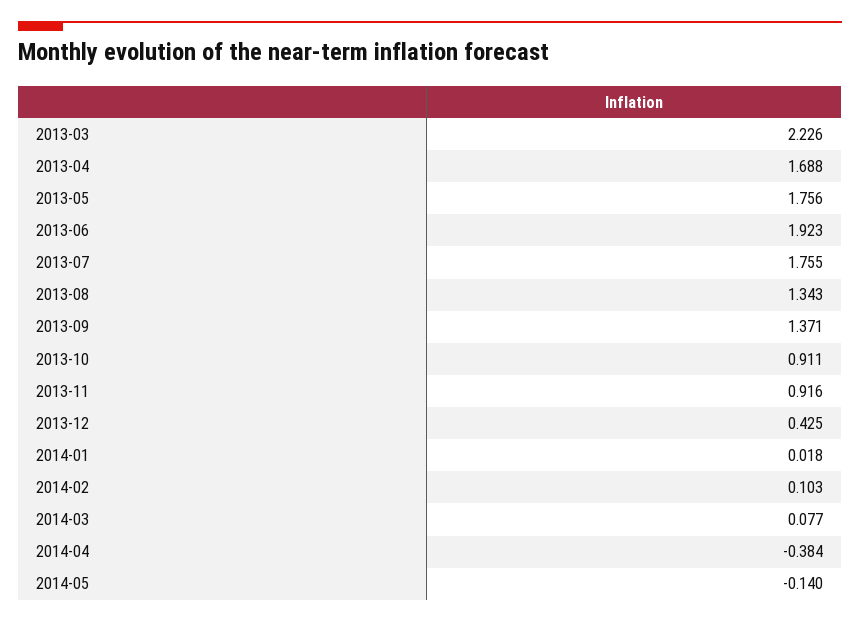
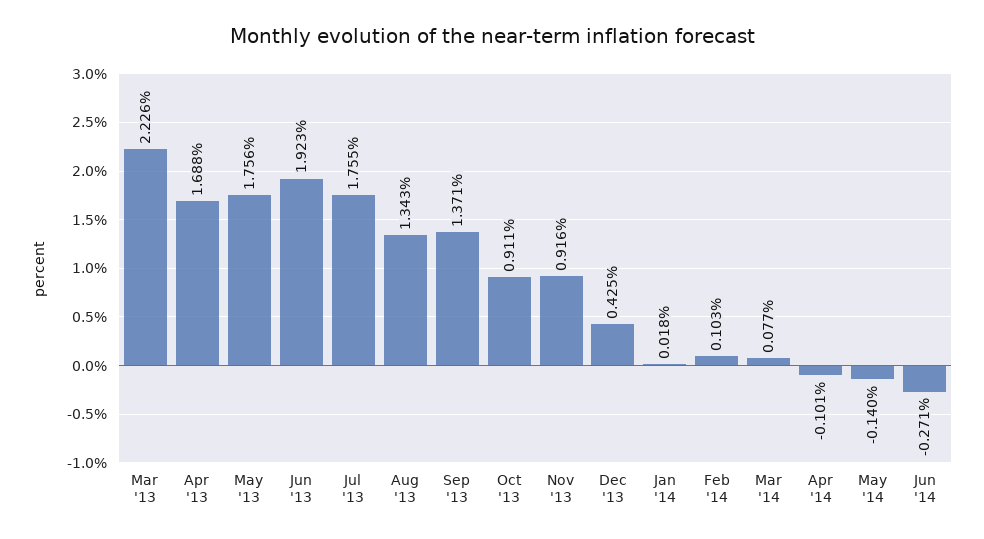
2014-04: -0.384 -> -0.101
Jun '14: none -> -0.271

